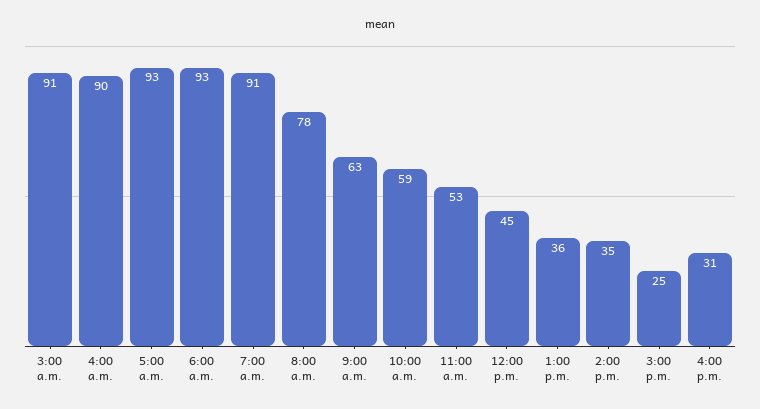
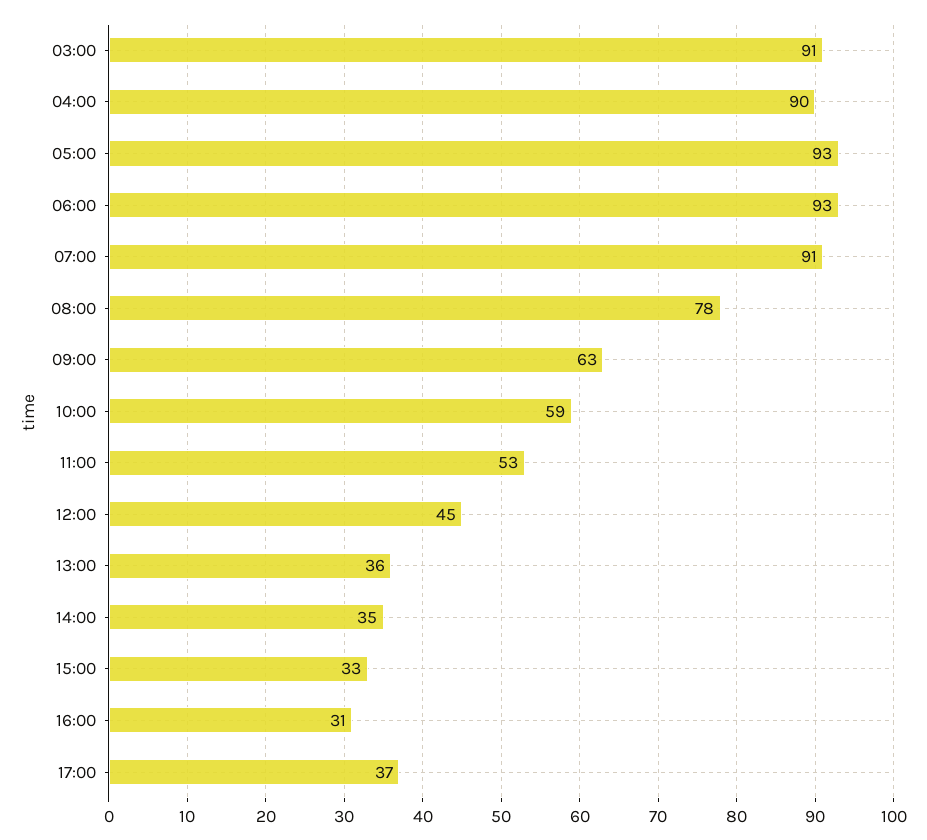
3:00 p.m.: 25 -> 33
17:00: none -> 37

